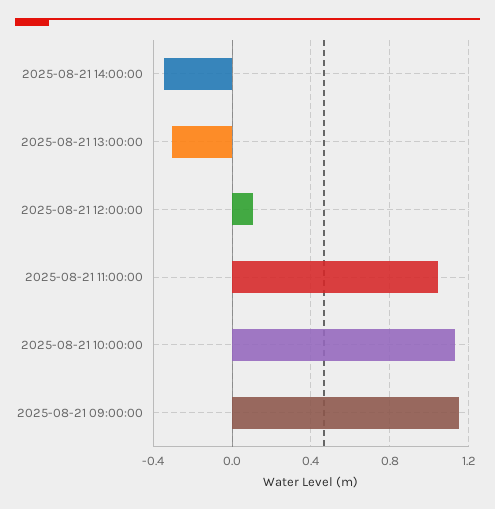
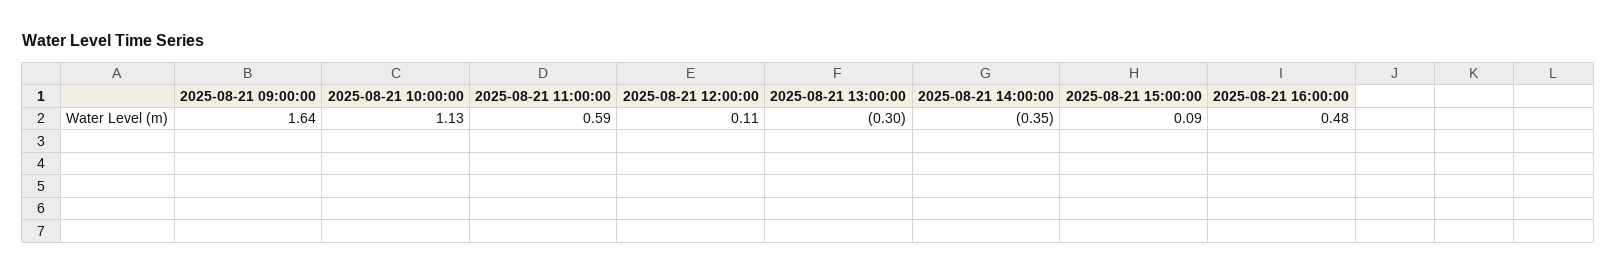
2025-08-21 11:00:00: 1.05 -> 0.59
2025-08-21 09:00:00: 1.15 -> 1.64
2025-08-21 15:00:00: none -> 0.09
2025-08-21 16:00:00: none -> 0.48

